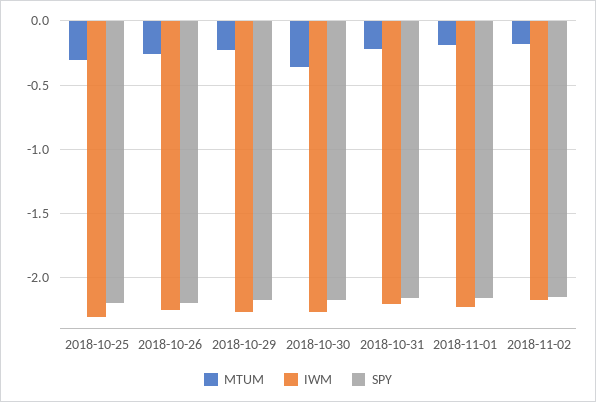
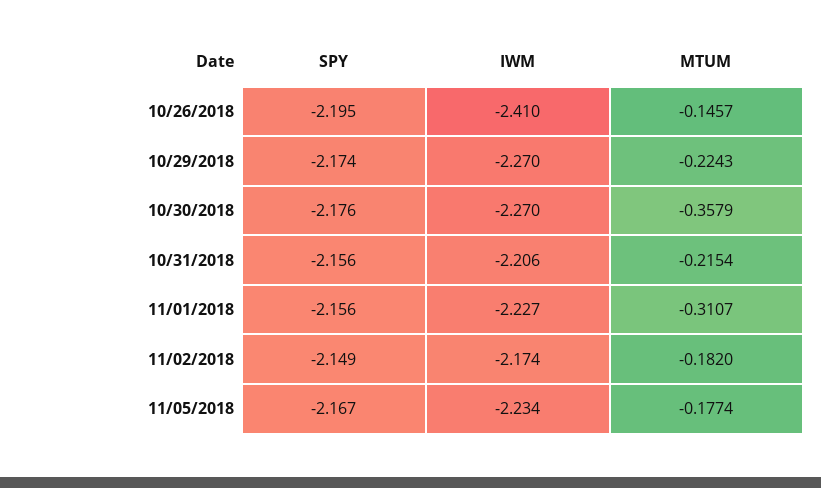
MTUM, 2018-10-25: -0.3 -> none
IWM, 2018-10-25: -2.3 -> none
SPY, 2018-10-25: -2.2 -> none
MTUM, 2018-10-26: -0.25 -> -0.1457
IWM, 2018-10-26: -2.25 -> -2.41
MTUM, 2018-11-01: -0.2 -> -0.3107
SPY, 11/05/2018: none -> -2.167
IWM, 11/05/2018: none -> -2.234
MTUM, 11/05/2018: none -> -0.1774

